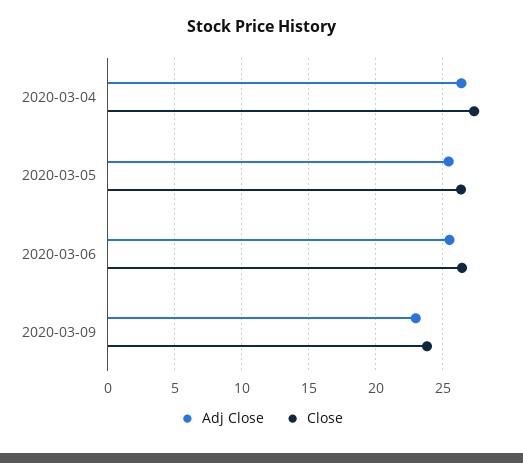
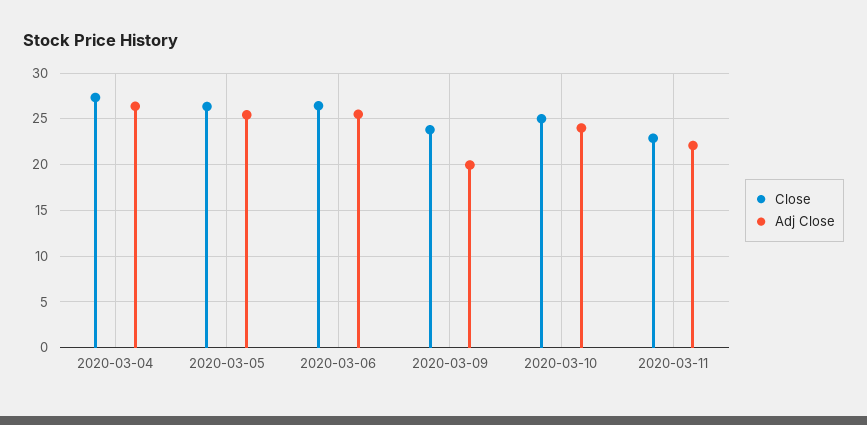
Adj Close, 2020-03-09: 23 -> 20
Close, 2020-03-10: none -> 25
Adj Close, 2020-03-10: none -> 24
Close, 2020-03-11: none -> 23
Adj Close, 2020-03-11: none -> 22

